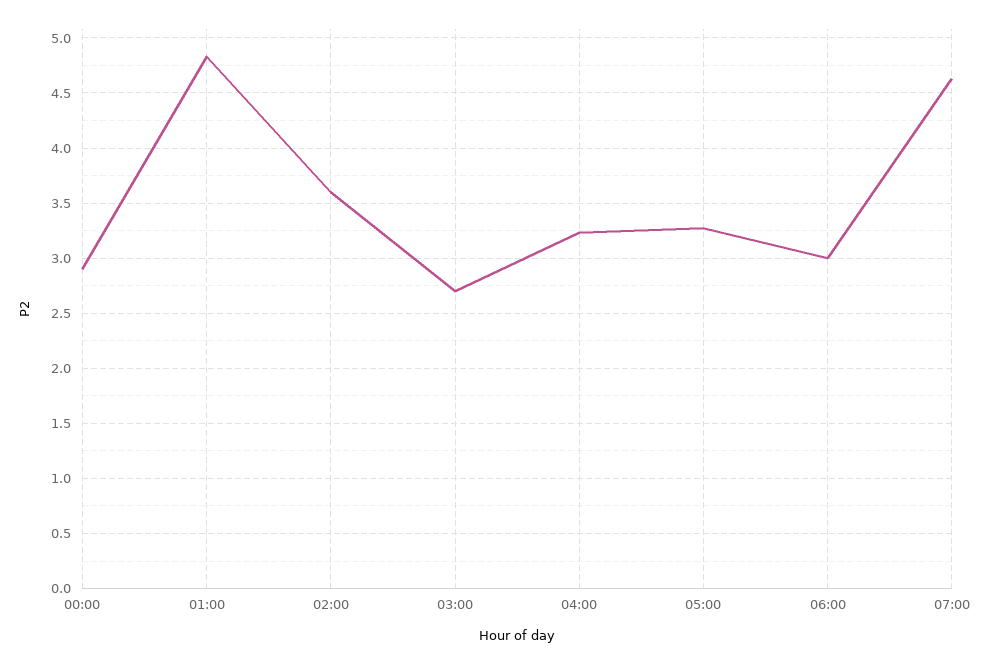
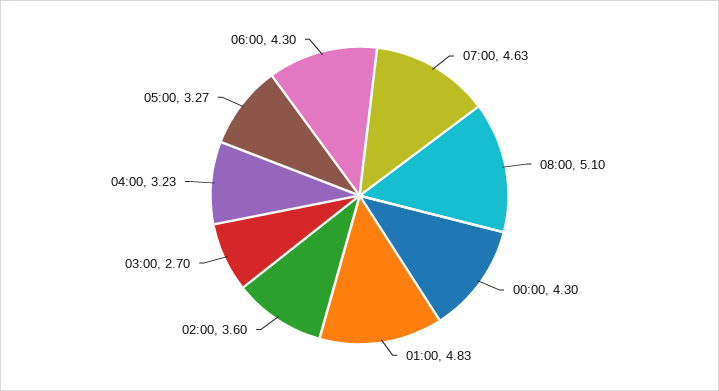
00:00: 2.9 -> 4.3
06:00: 3 -> 4.3
08:00: none -> 5.1

